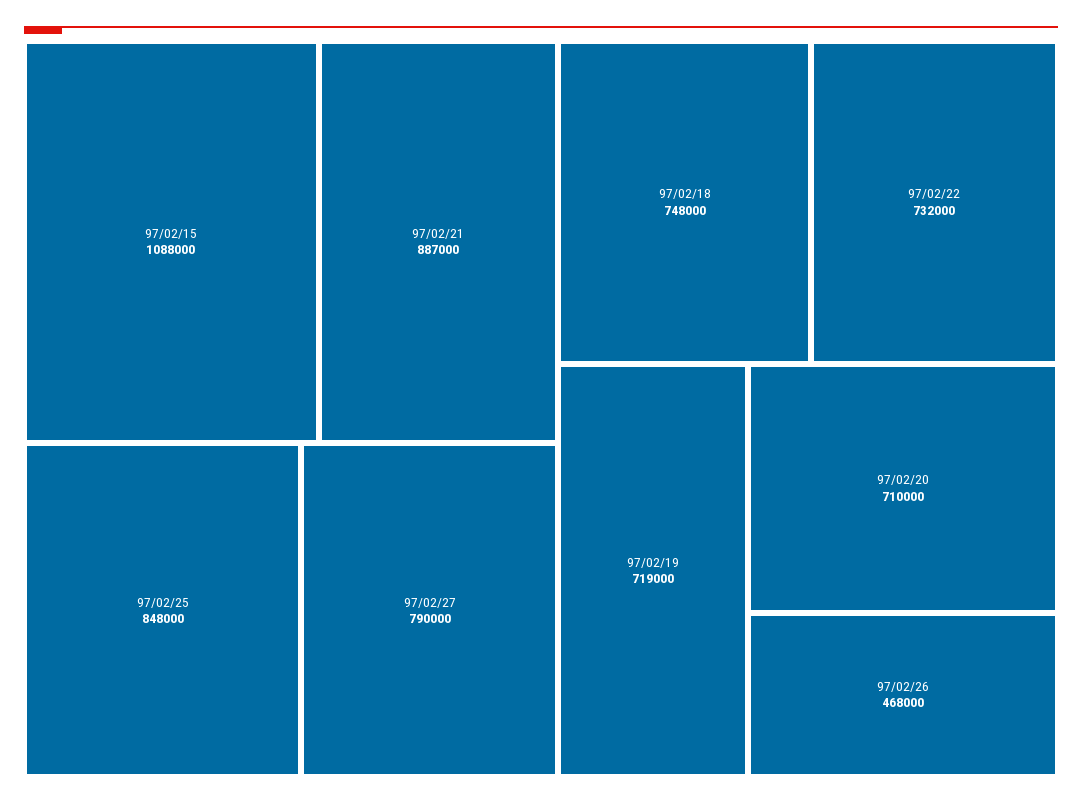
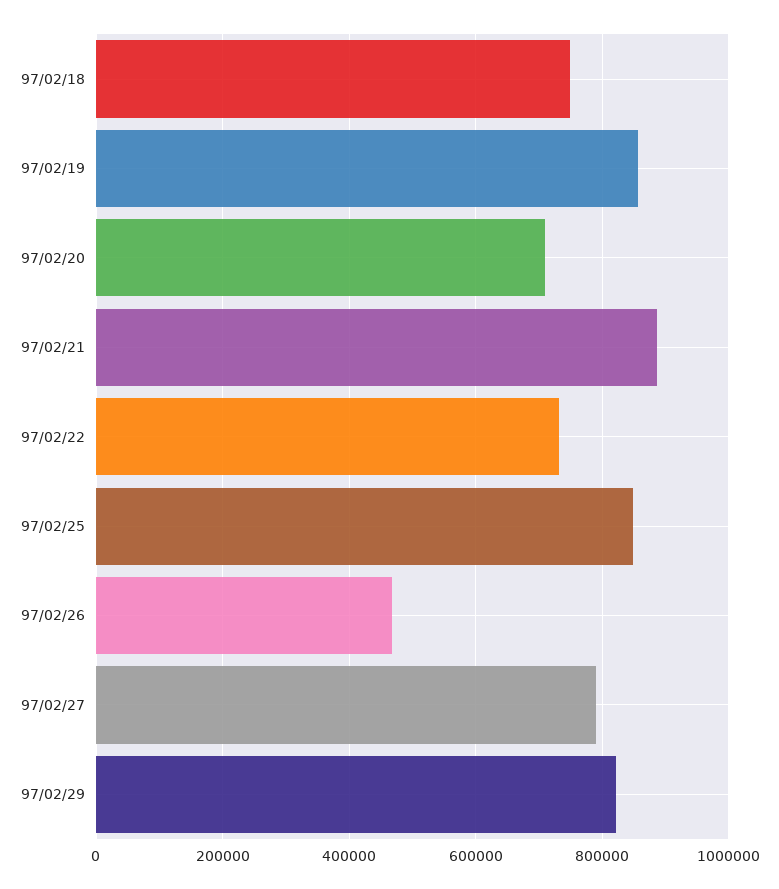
97/02/15: 1088000 -> none
97/02/19: 719000 -> 860000
97/02/29: none -> 820000

